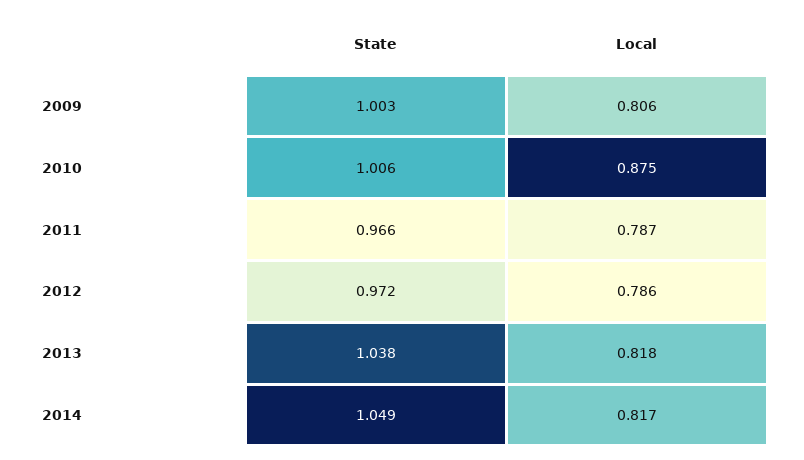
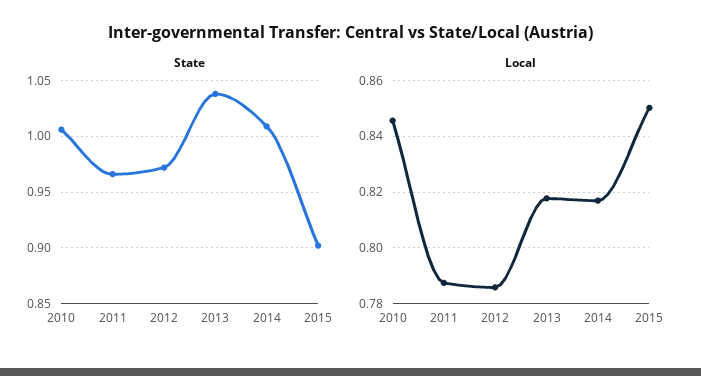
State, 2009: 1.003 -> none
Local, 2009: 0.806 -> none
Local, 2010: 0.875 -> 0.845
State, 2014: 1.049 -> 1.01
State, 2015: none -> 0.9
Local, 2015: none -> 0.85

